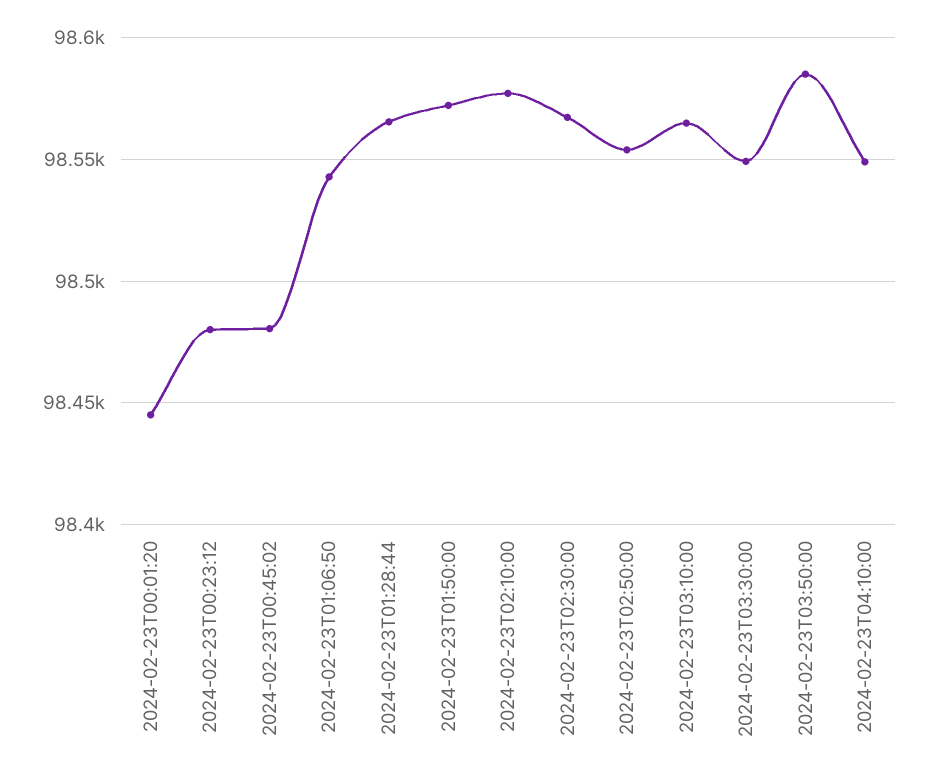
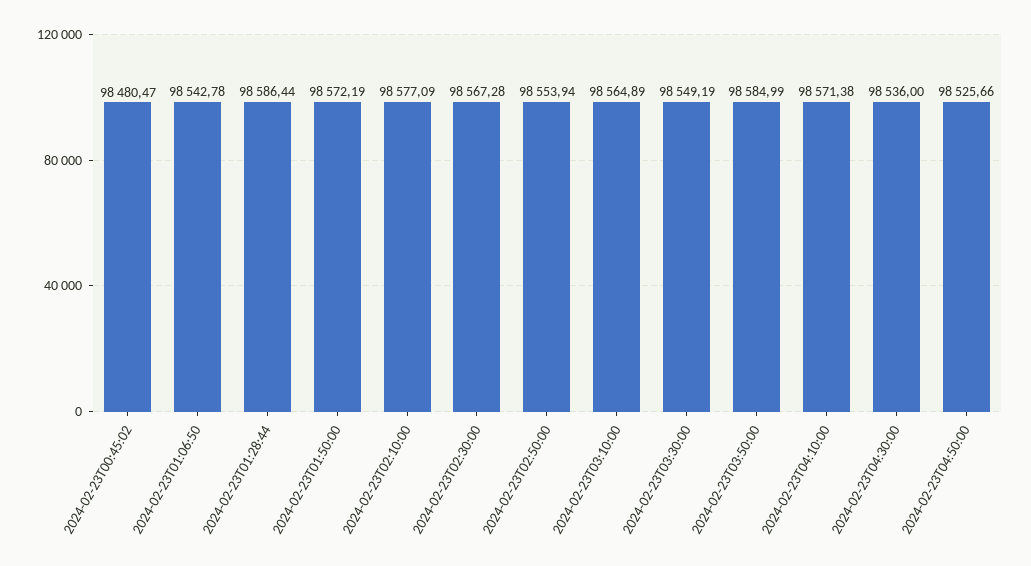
2024-02-23T00:01:20: 98445 -> none
2024-02-23T00:23:12: 98480 -> none
2024-02-23T01:28:44: 98565 -> 98586.44
2024-02-23T04:10:00: 98550 -> 98571.38
2024-02-23T04:30:00: none -> 98536
2024-02-23T04:50:00: none -> 98525.66

